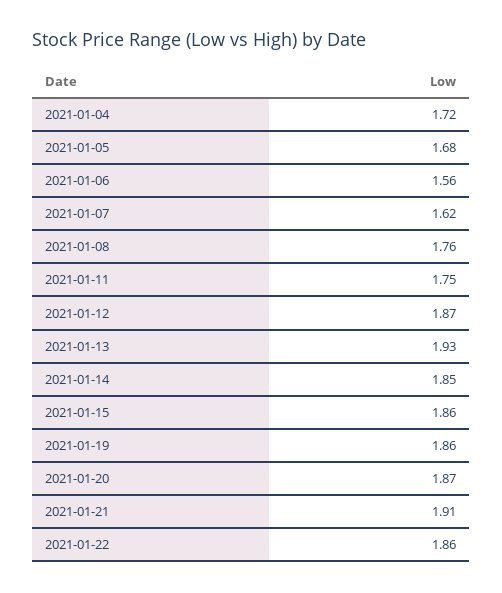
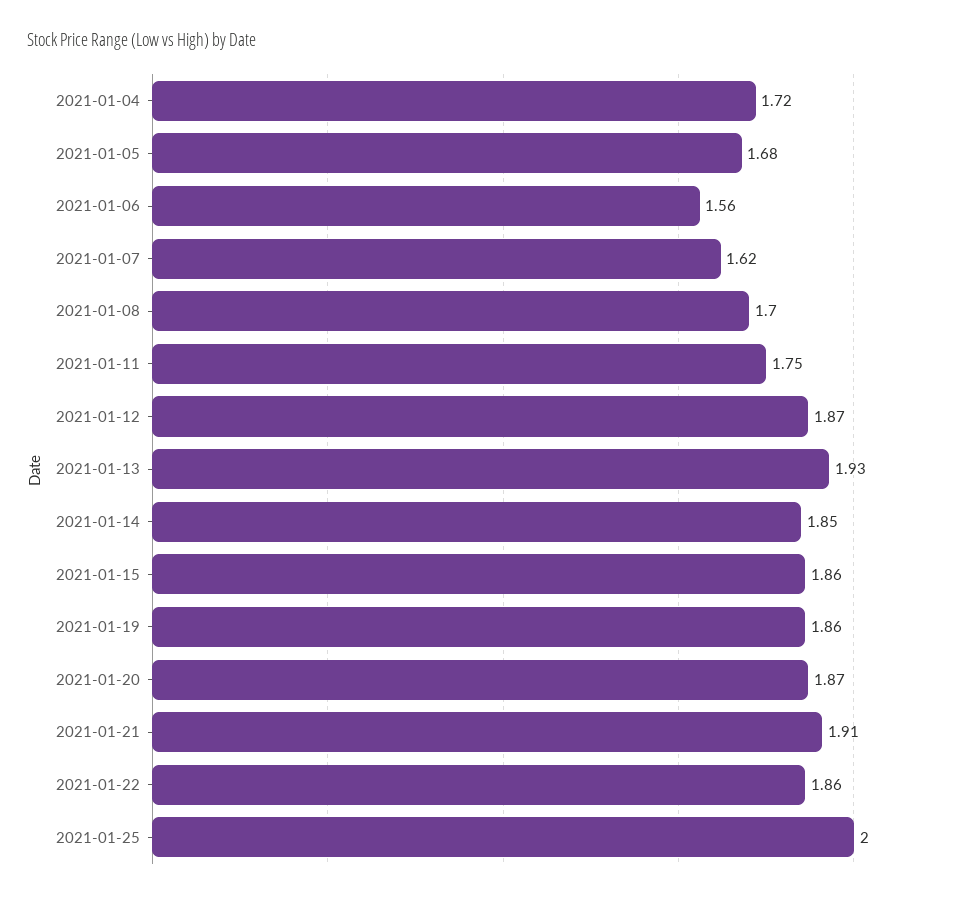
2021-01-08: 1.76 -> 1.7
2021-01-25: none -> 2

